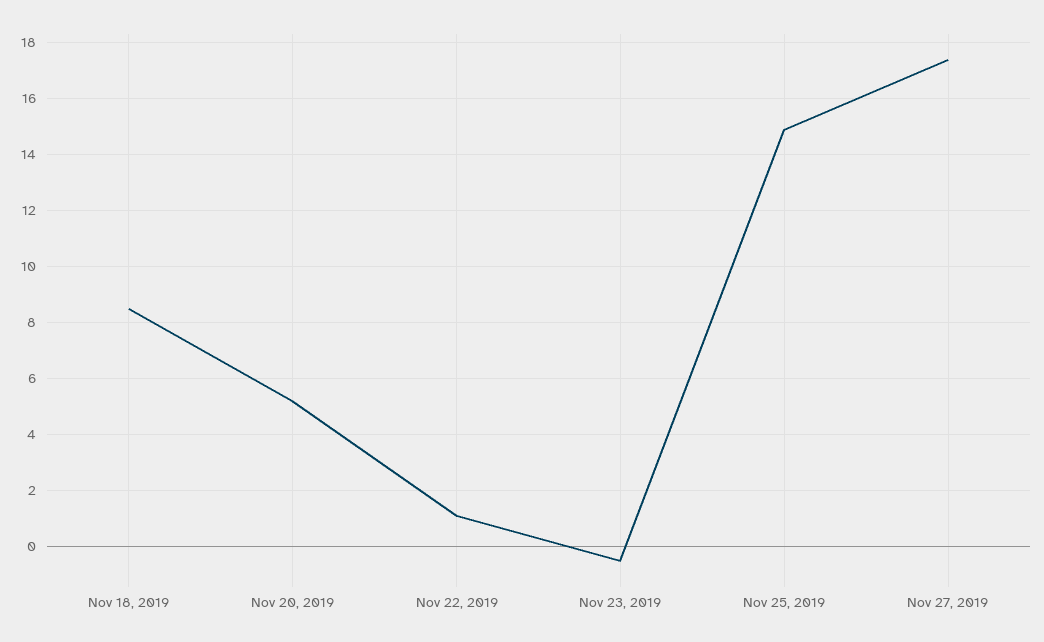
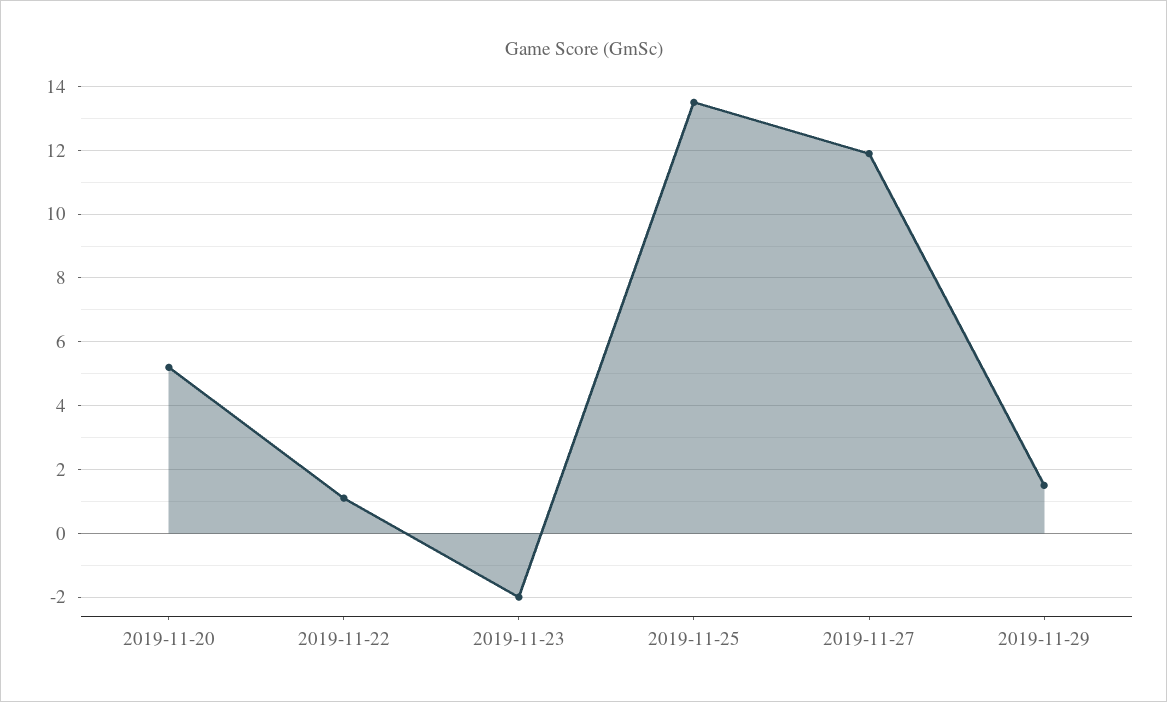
Nov 18, 2019: 8.5 -> none
Nov 23, 2019: -0.5 -> -2
Nov 25, 2019: 15 -> 13.5
Nov 27, 2019: 17.5 -> 12
2019-11-29: none -> 1.5

